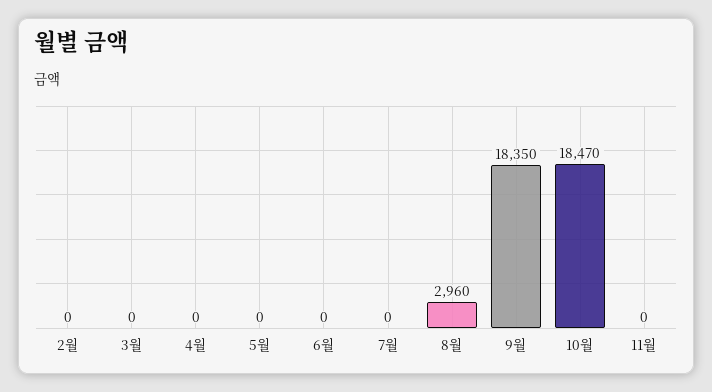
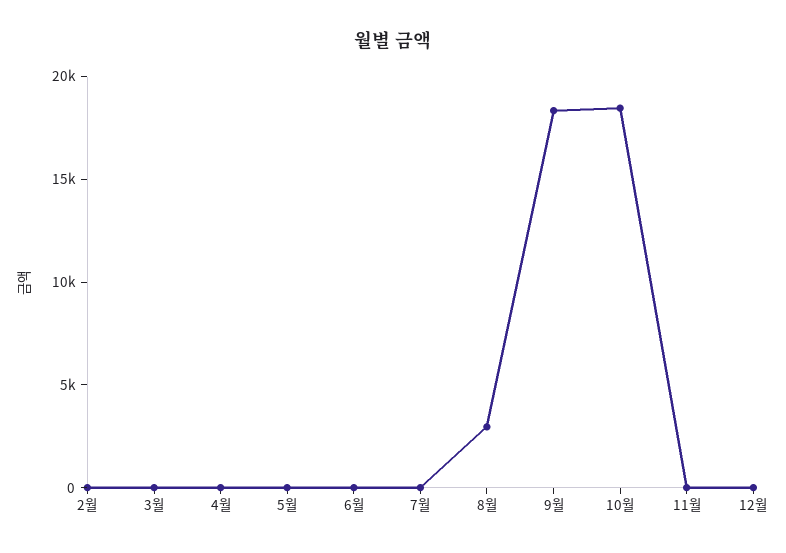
12월: none -> 0

